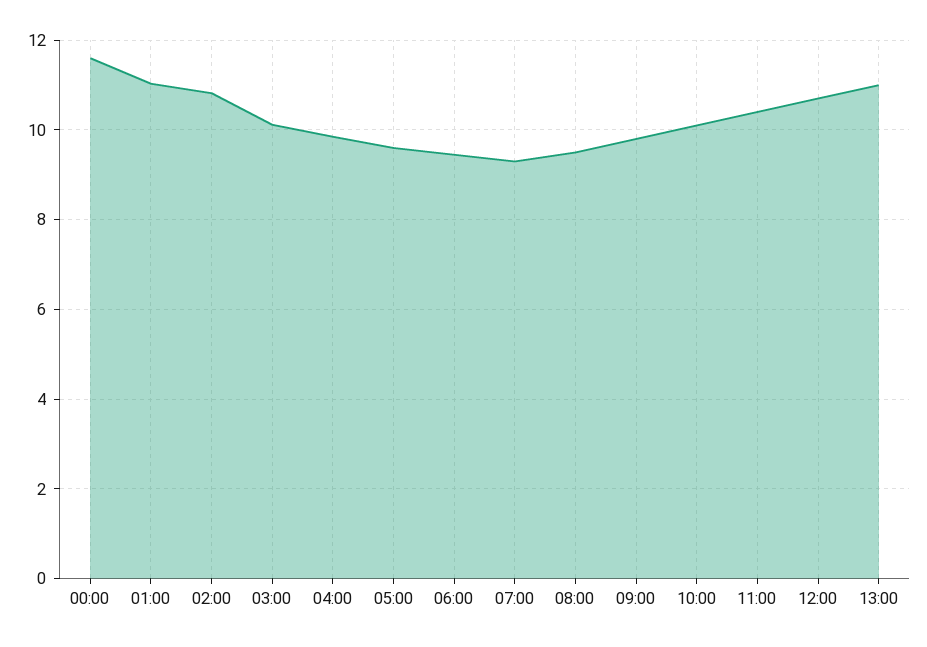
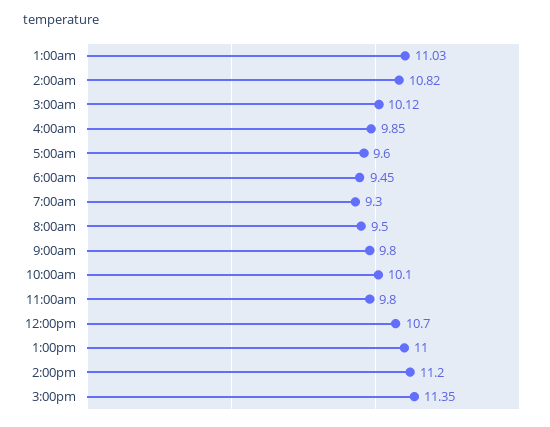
00:00: 11.6 -> none
11:00: 10.4 -> 9.8
2:00pm: none -> 11.2
3:00pm: none -> 11.35

